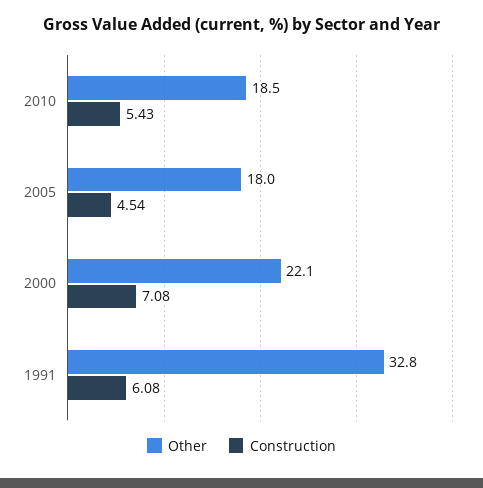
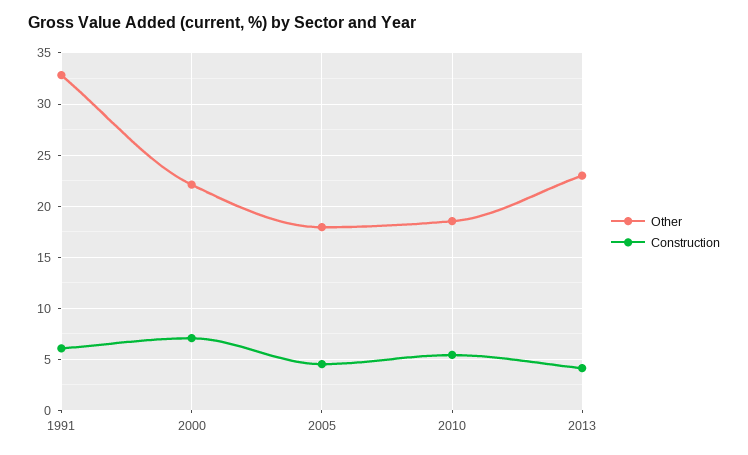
Other, 2013: none -> 23
Construction, 2013: none -> 4

